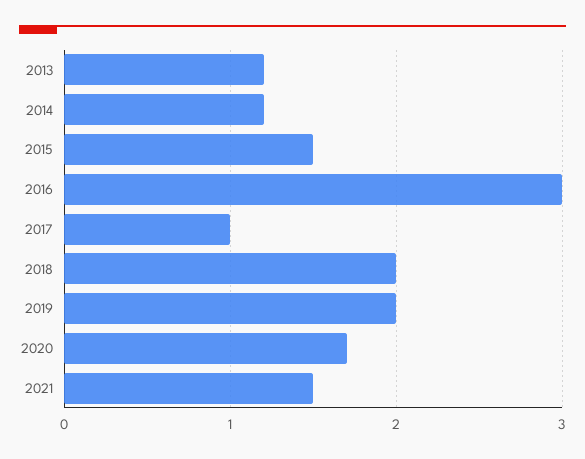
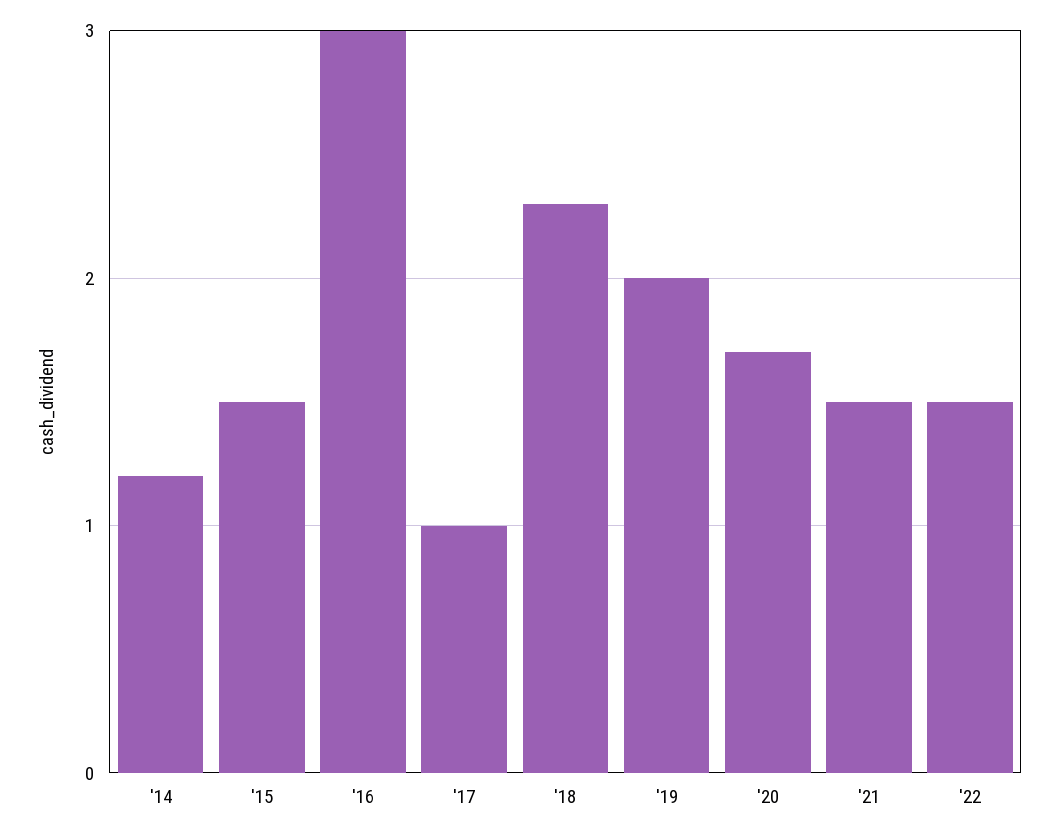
2013: 1.2 -> none
2018: 2 -> 2.3
'22: none -> 1.5

